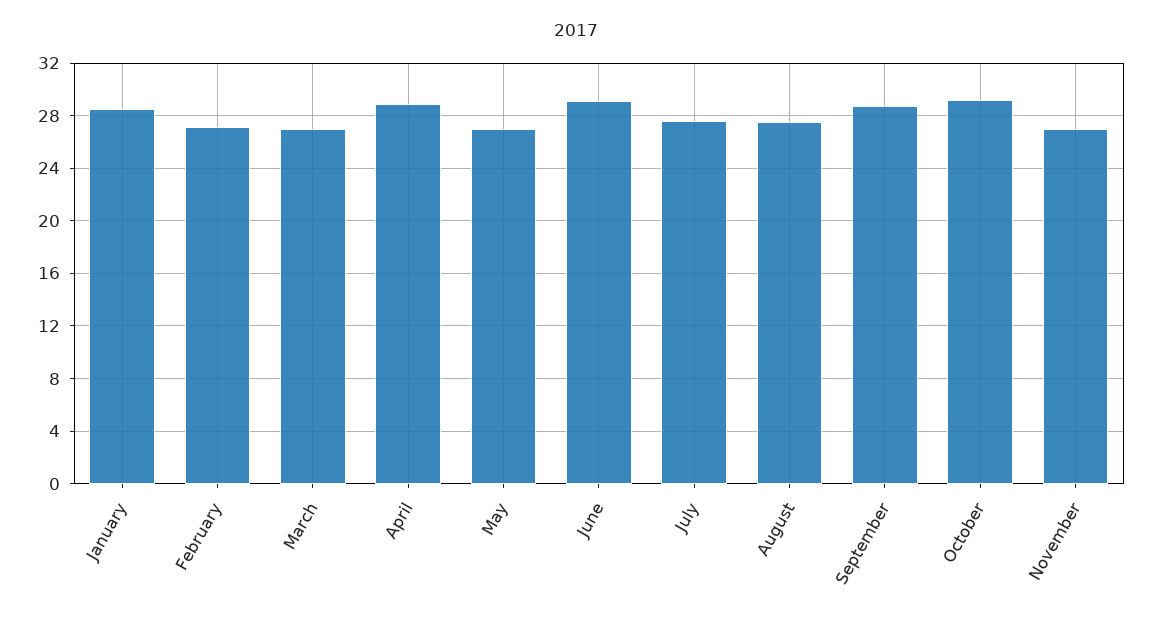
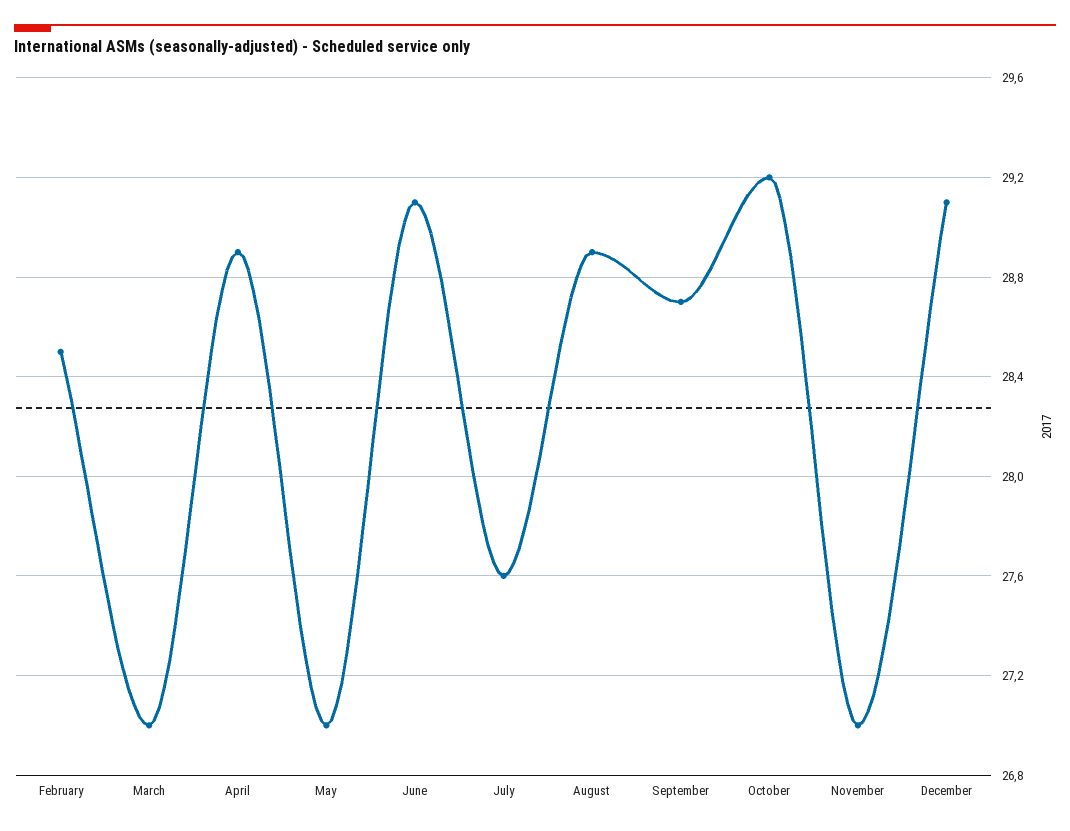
January: 28.5 -> none
February: 27 -> 28.5
August: 27.5 -> 28.9
December: none -> 29.1

